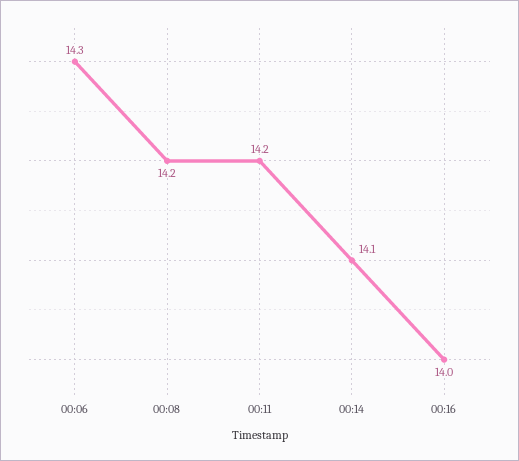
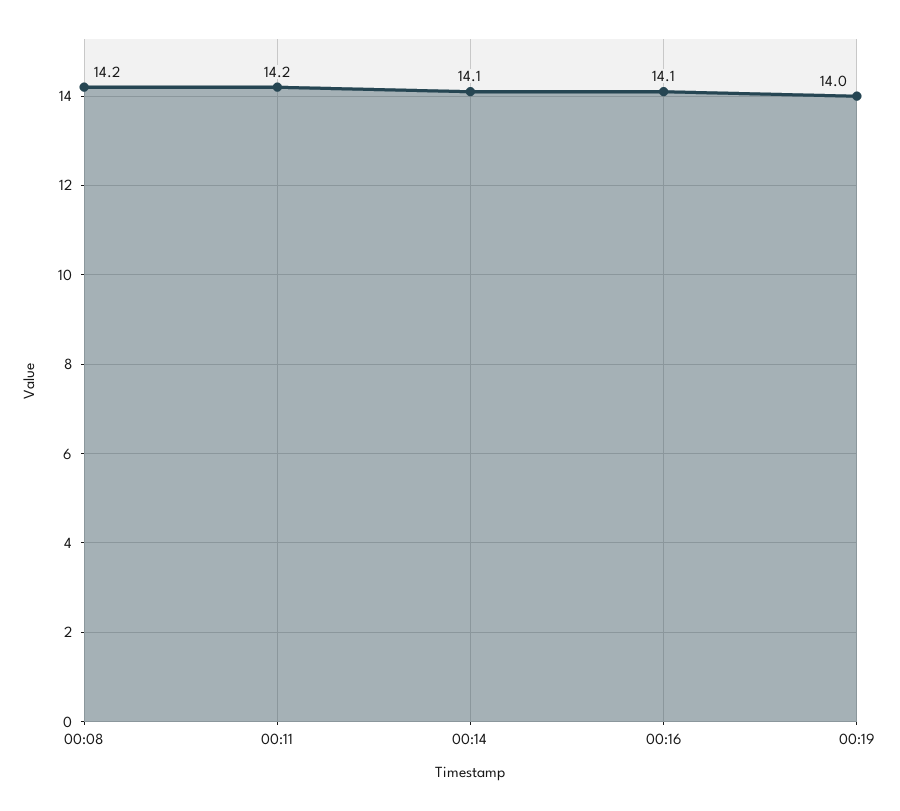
00:06: 14.3 -> none
00:16: 14 -> 14.1
00:19: none -> 14

